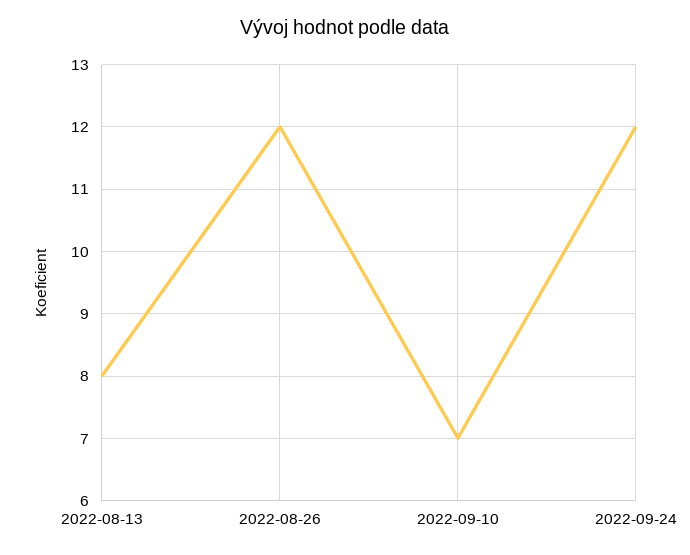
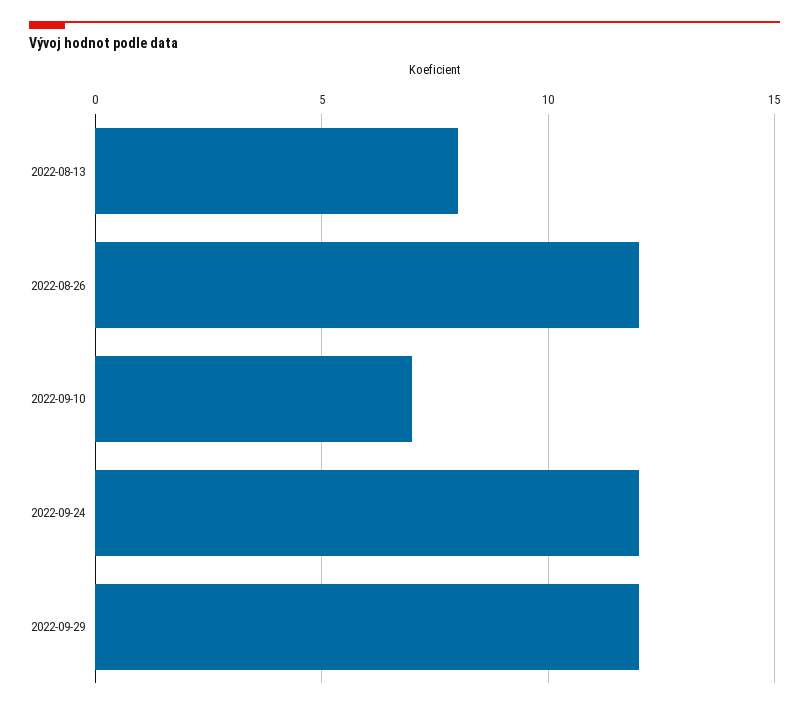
2022-09-29: none -> 12

